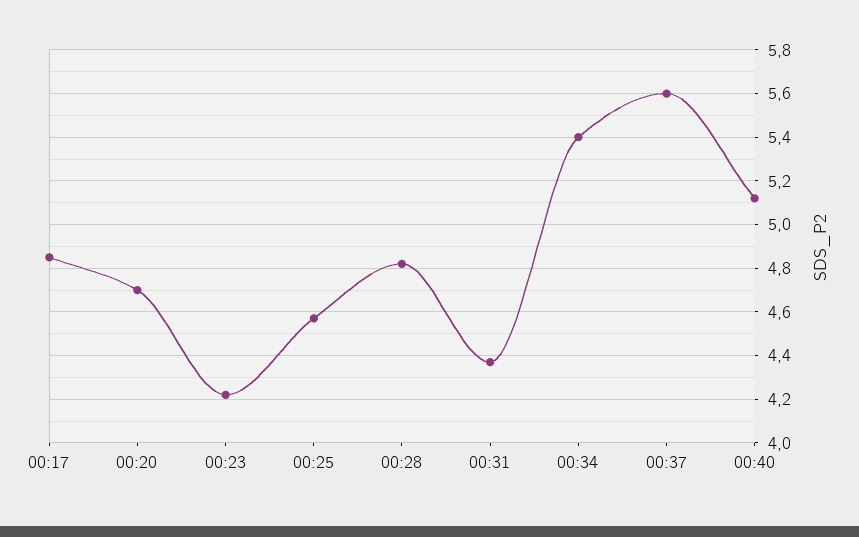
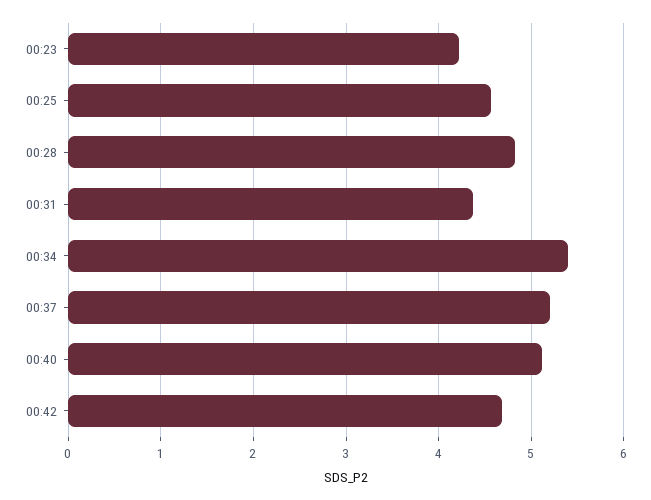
00:17: 4.85 -> none
00:20: 4.7 -> none
00:37: 5.6 -> 5.2
00:42: none -> 4.7

